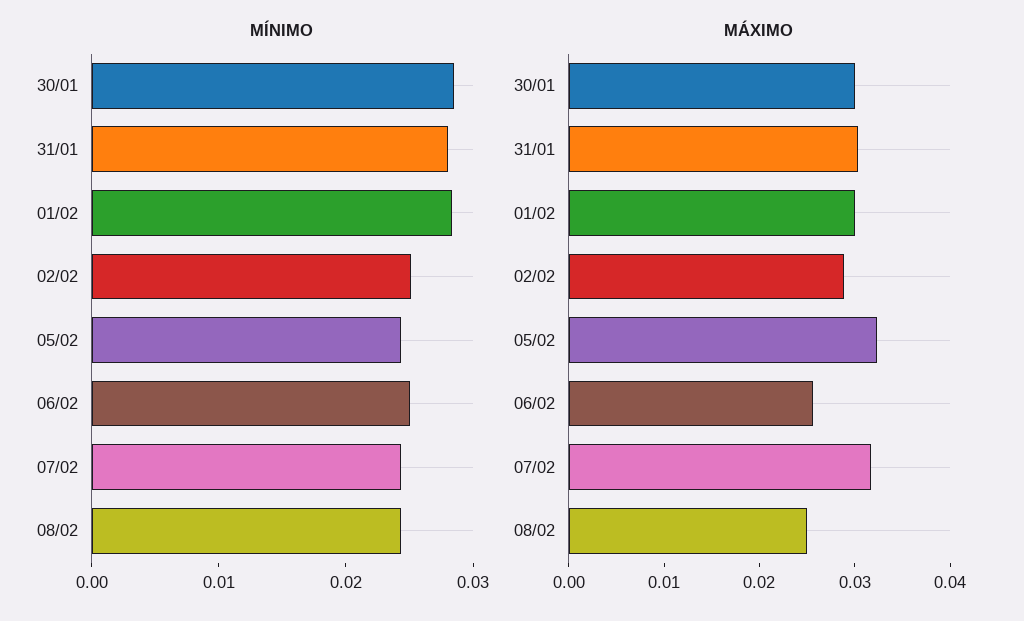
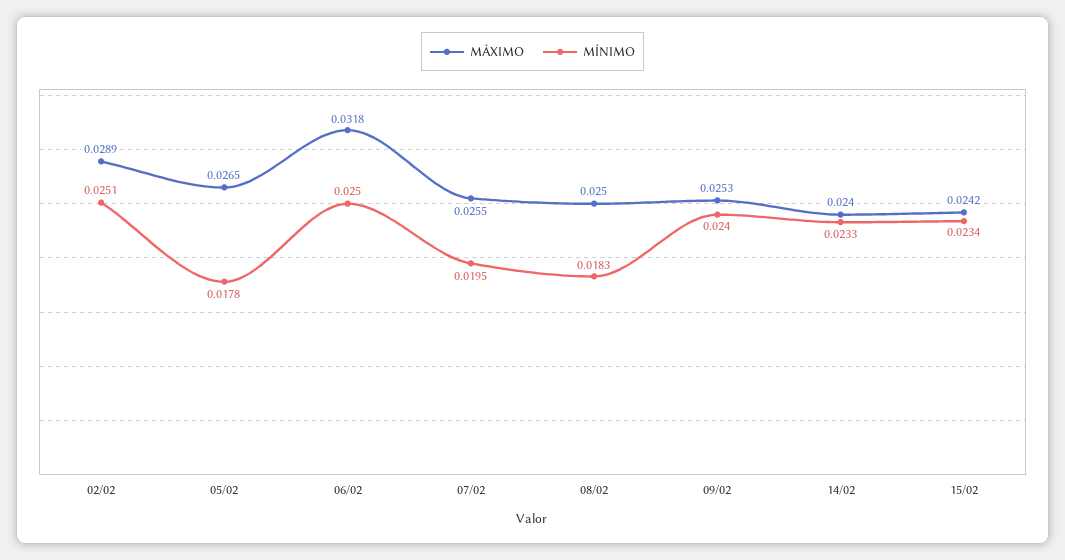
MÍNIMO, 30/01: 0.028 -> none
MÍNIMO, 31/01: 0.028 -> none
MÍNIMO, 01/02: 0.028 -> none
MÍNIMO, 05/02: 0.024 -> 0.0178
MÍNIMO, 07/02: 0.024 -> 0.0195
MÍNIMO, 08/02: 0.024 -> 0.0183
MÁXIMO, 30/01: 0.03 -> none
MÁXIMO, 31/01: 0.03 -> none
MÁXIMO, 01/02: 0.03 -> none
MÁXIMO, 05/02: 0.032 -> 0.0265
MÁXIMO, 06/02: 0.026 -> 0.0318
MÁXIMO, 07/02: 0.032 -> 0.0255
MÁXIMO, 09/02: none -> 0.0253
MÍNIMO, 09/02: none -> 0.024
MÁXIMO, 14/02: none -> 0.024
MÍNIMO, 14/02: none -> 0.0233
MÁXIMO, 15/02: none -> 0.0242
MÍNIMO, 15/02: none -> 0.0234

